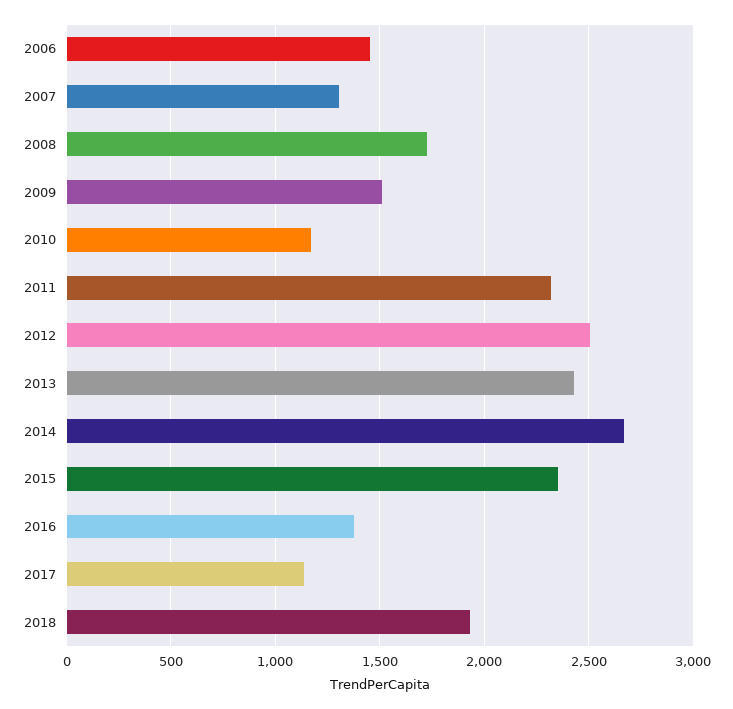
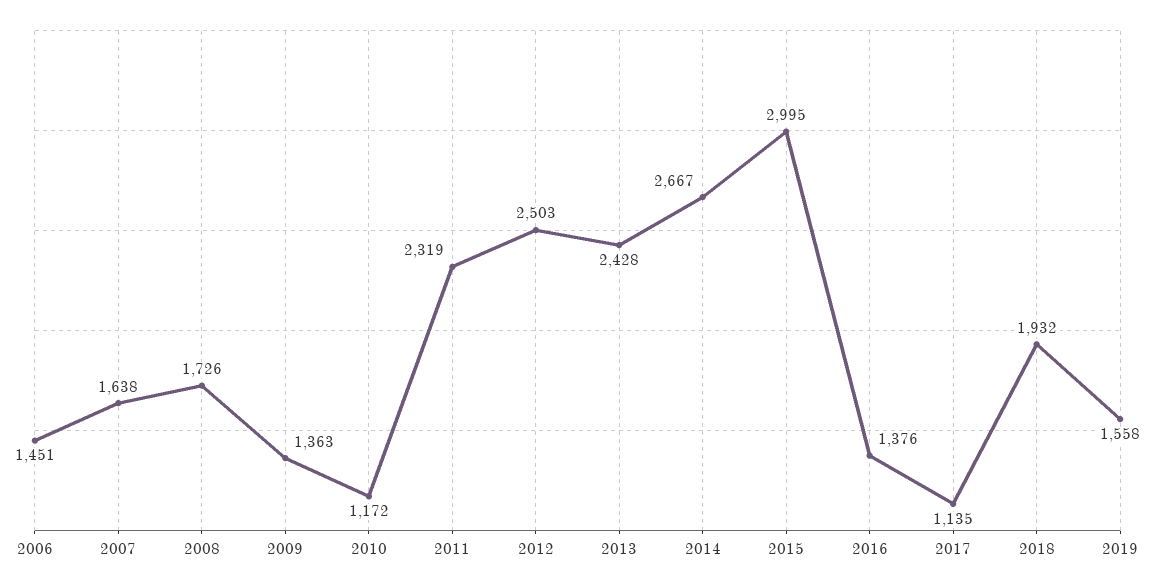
2007: 1300 -> 1638
2009: 1500 -> 1363
2015: 2350 -> 2995
2019: none -> 1558

